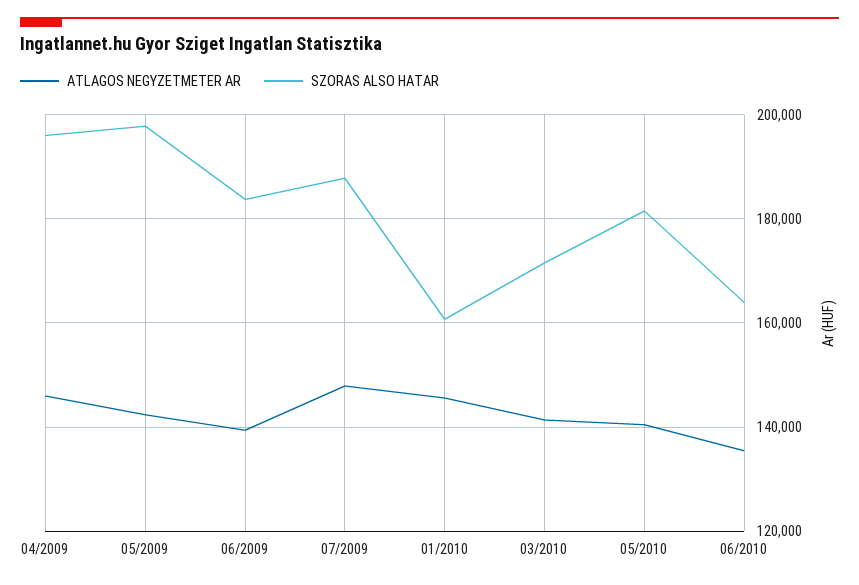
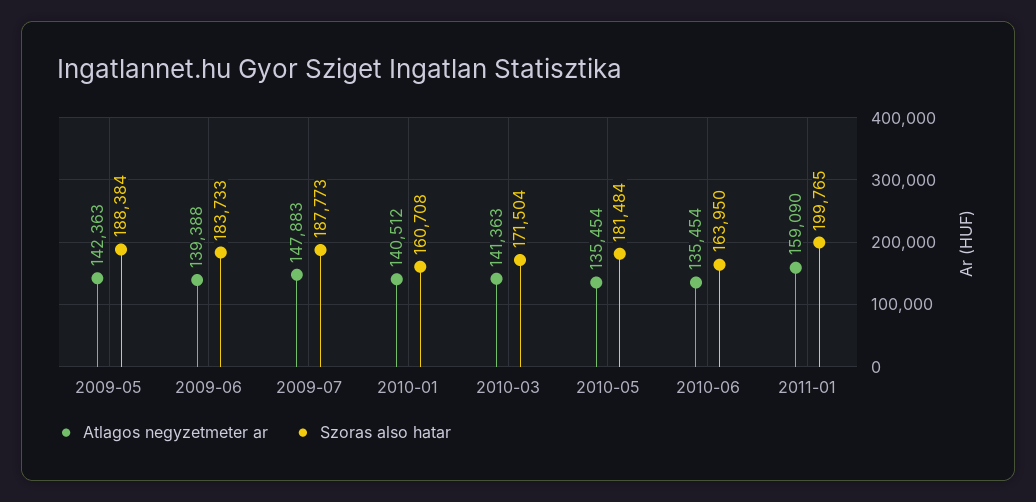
ATLAGOS NEGYZETMETER AR, 04/2009: 146000 -> none
SZORAS ALSO HATAR, 04/2009: 196000 -> none
SZORAS ALSO HATAR, 05/2009: 198000 -> 188384
ATLAGOS NEGYZETMETER AR, 01/2010: 146000 -> 140512
ATLAGOS NEGYZETMETER AR, 05/2010: 140000 -> 135454
ATLAGOS NEGYZETMETER AR, 2011-01: none -> 159090
SZORAS ALSO HATAR, 2011-01: none -> 199765

